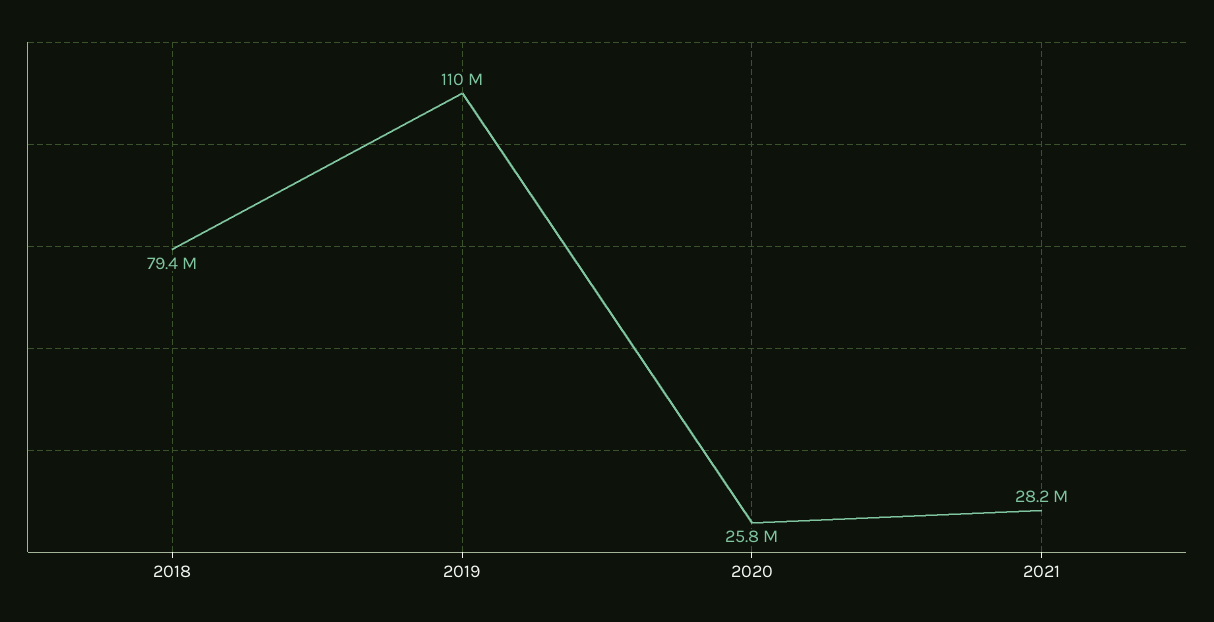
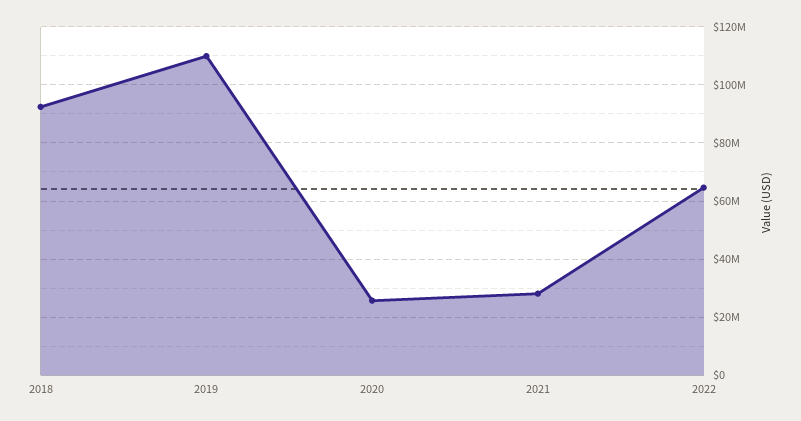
2018: 79400000 -> 92500000
2022: none -> 65000000

